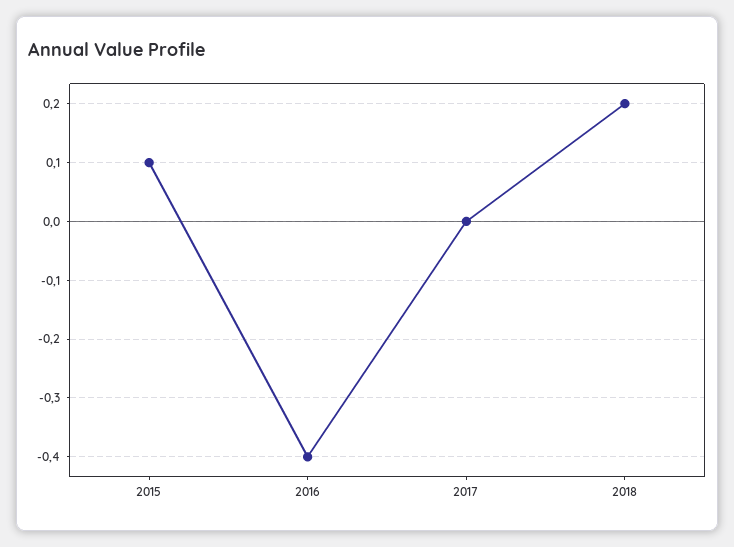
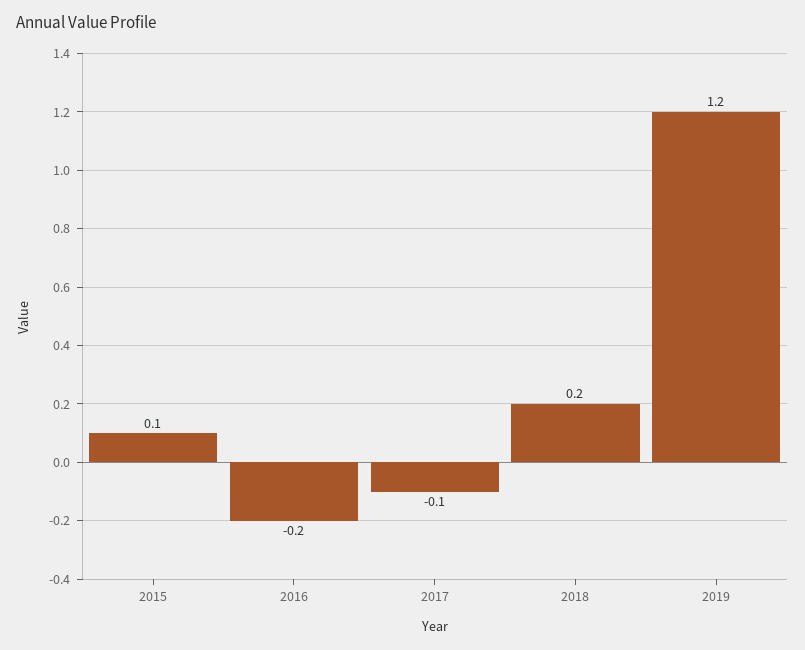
2016: -0.4 -> -0.2
2017: 0 -> -0.1
2019: none -> 1.2

